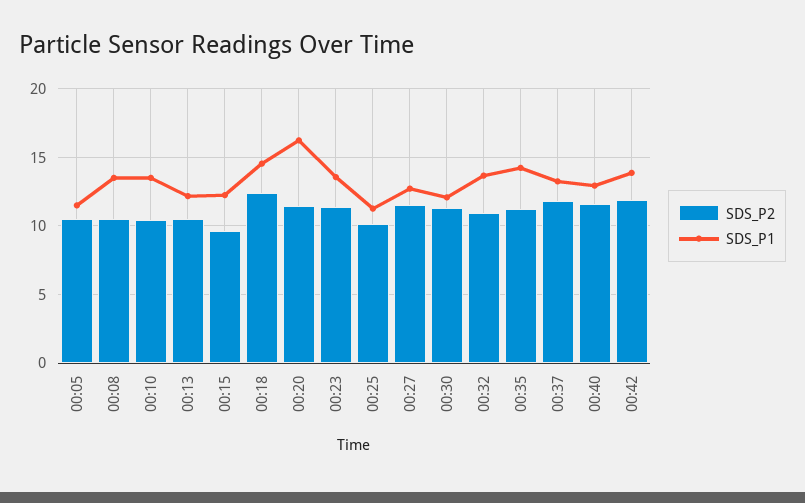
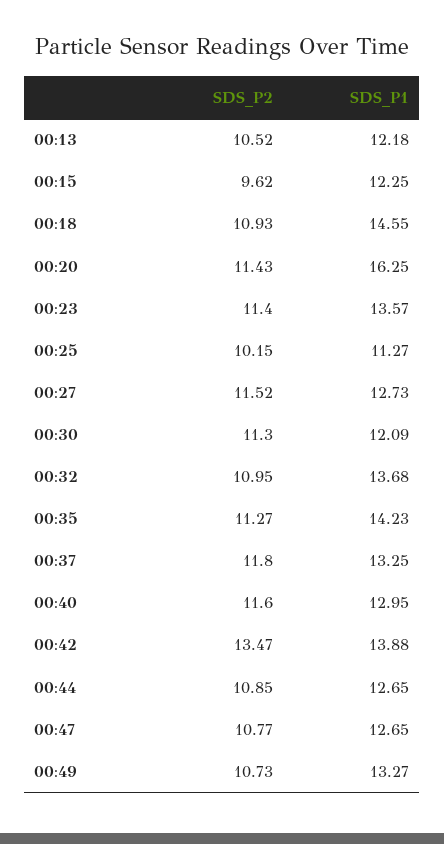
SDS_P2, 00:05: 10.5 -> none
SDS_P1, 00:05: 11.5 -> none
SDS_P2, 00:08: 10.5 -> none
SDS_P1, 00:08: 13.5 -> none
SDS_P2, 00:10: 10.5 -> none
SDS_P1, 00:10: 13.5 -> none
SDS_P2, 00:18: 12.5 -> 10.93
SDS_P2, 00:42: 12 -> 13.47
SDS_P2, 00:44: none -> 10.85
SDS_P1, 00:44: none -> 12.65
SDS_P2, 00:47: none -> 10.77
SDS_P1, 00:47: none -> 12.65
SDS_P2, 00:49: none -> 10.73
SDS_P1, 00:49: none -> 13.27

